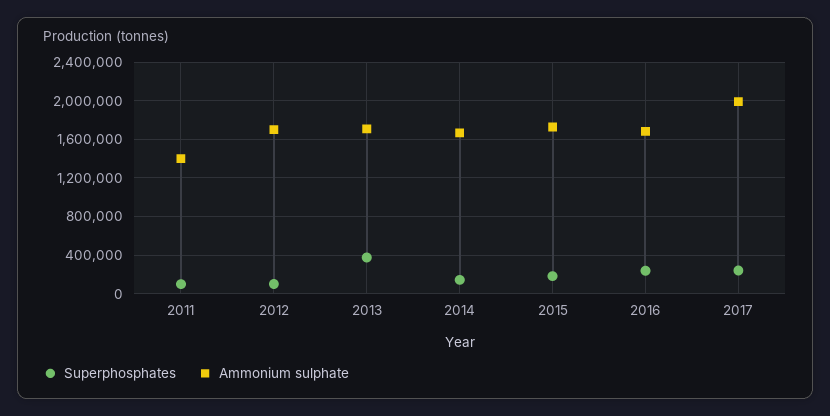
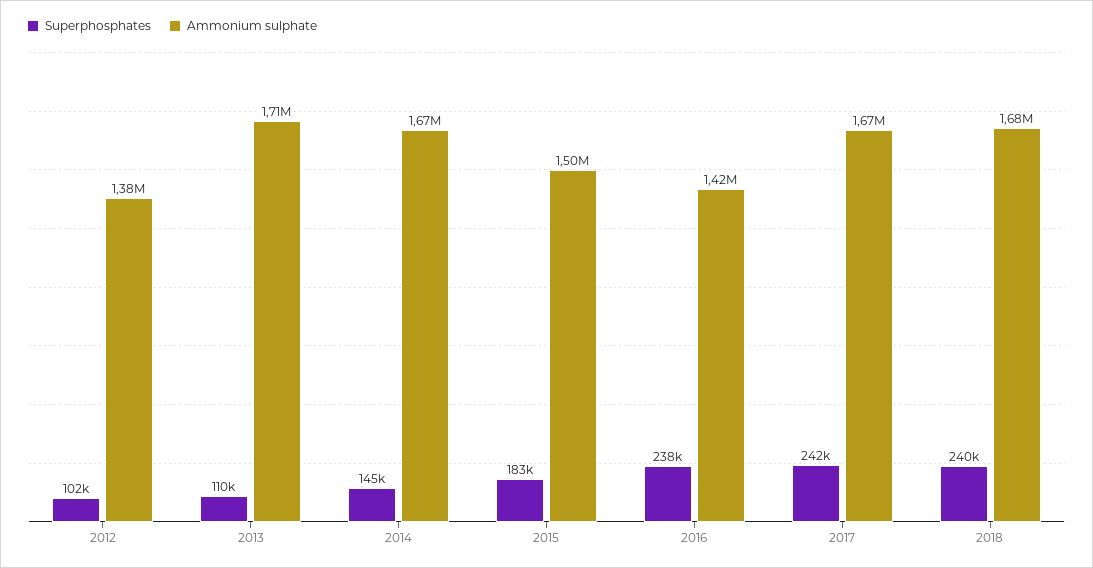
Superphosphates, 2011: 100000 -> none
Ammonium sulphate, 2011: 1400000 -> none
Ammonium sulphate, 2012: 1700000 -> 1380000
Superphosphates, 2013: 400000 -> 110000
Ammonium sulphate, 2015: 1700000 -> 1500000
Ammonium sulphate, 2016: 1700000 -> 1420000
Ammonium sulphate, 2017: 2000000 -> 1670000
Superphosphates, 2018: none -> 240000
Ammonium sulphate, 2018: none -> 1680000

